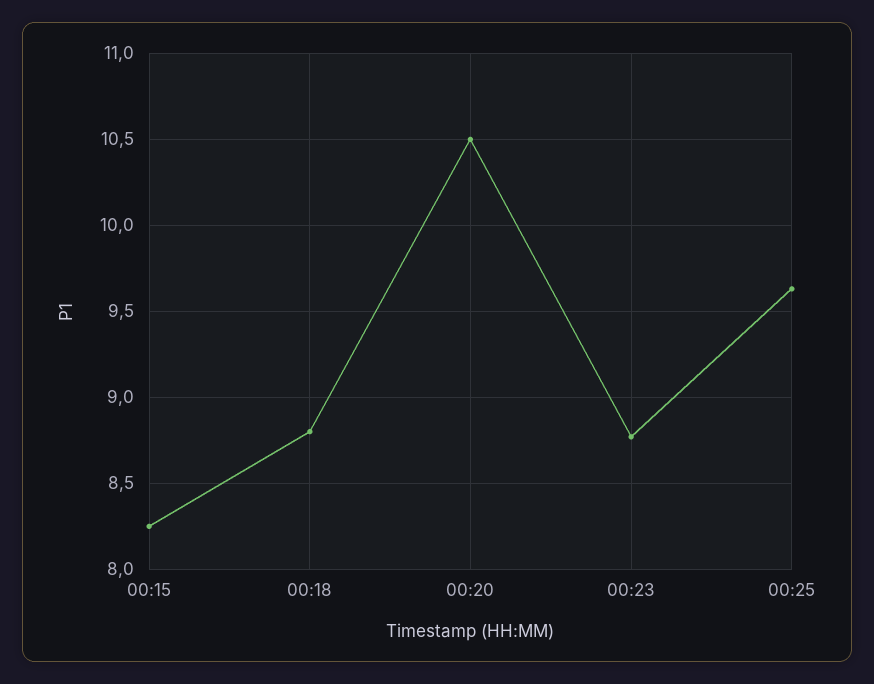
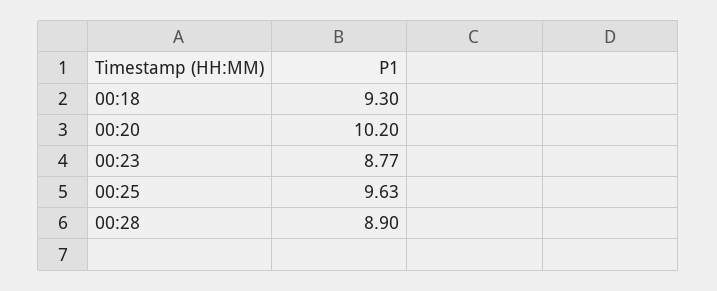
00:15: 8.25 -> none
00:18: 8.8 -> 9.3
00:20: 10.5 -> 10.2
00:28: none -> 8.9

